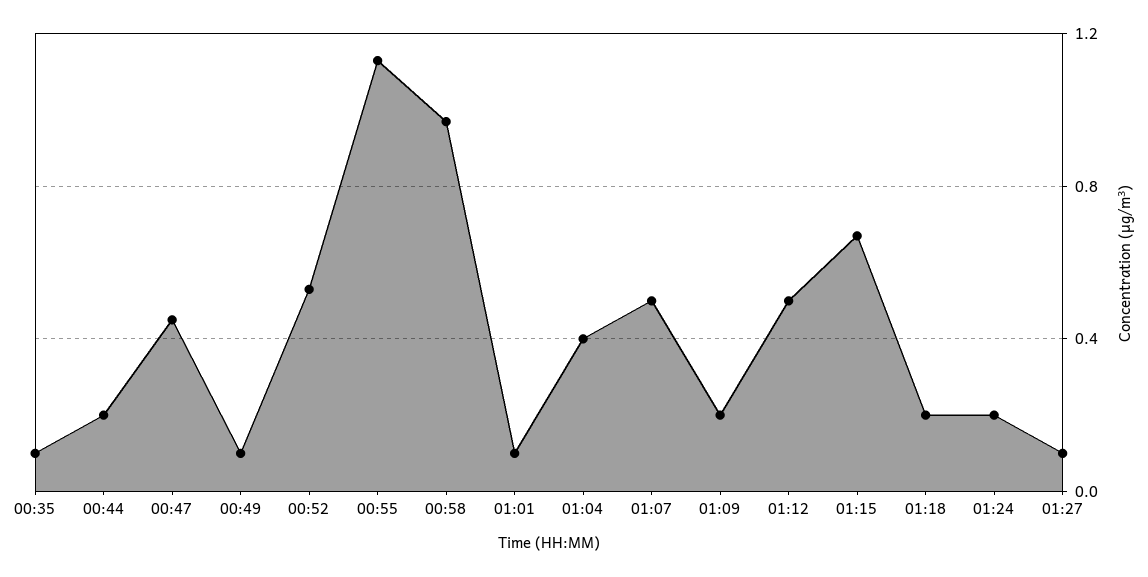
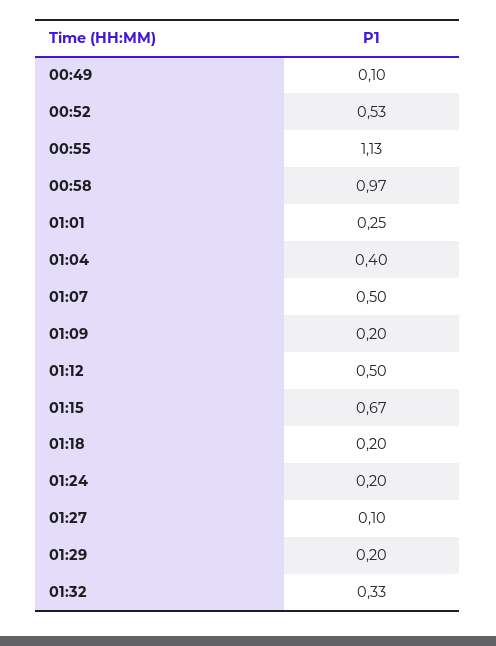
00:35: 0.1 -> none
00:44: 0.2 -> none
00:47: 0.45 -> none
01:01: 0.1 -> 0.25
01:29: none -> 0.2
01:32: none -> 0.33

